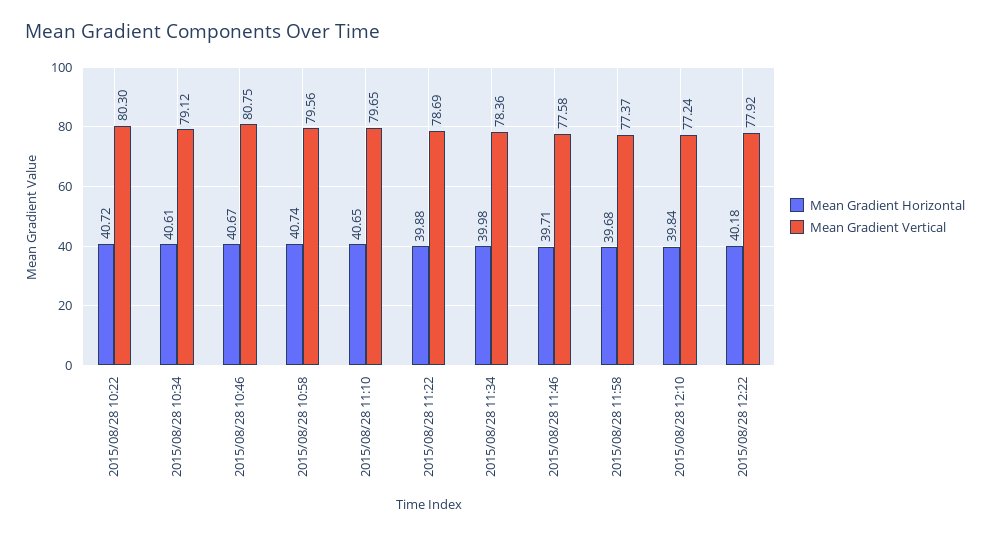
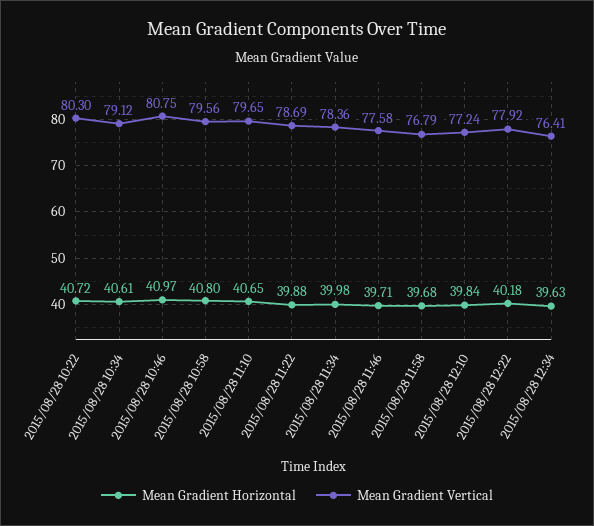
Mean Gradient Horizontal, 2015/08/28 10:46: 40.67 -> 40.97
Mean Gradient Horizontal, 2015/08/28 10:58: 40.74 -> 40.8
Mean Gradient Vertical, 2015/08/28 11:58: 77.37 -> 76.79
Mean Gradient Horizontal, 2015/08/28 12:34: none -> 39.63
Mean Gradient Vertical, 2015/08/28 12:34: none -> 76.41

